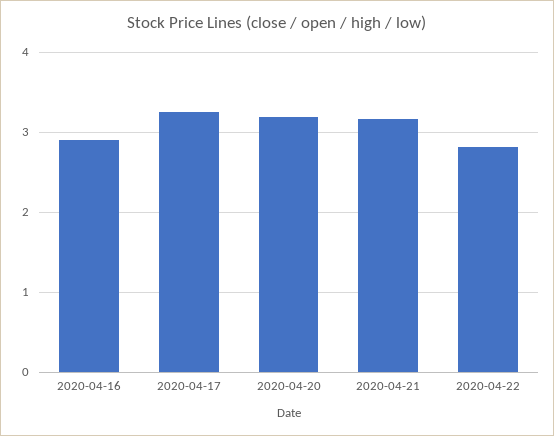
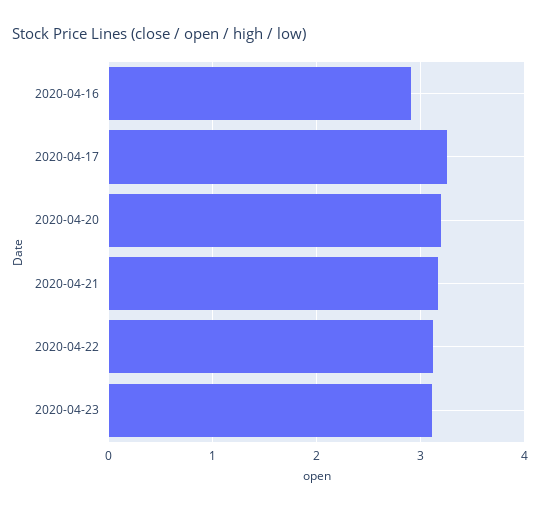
2020-04-22: 2.8 -> 3.1
2020-04-23: none -> 3.1

